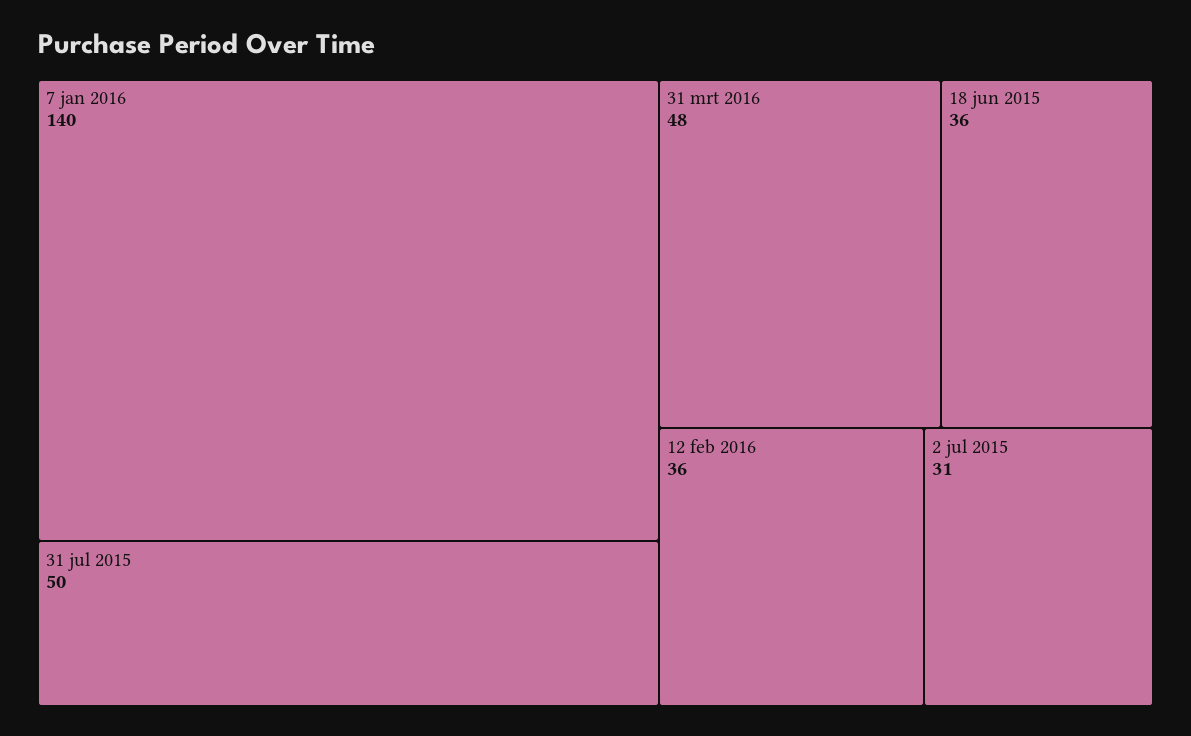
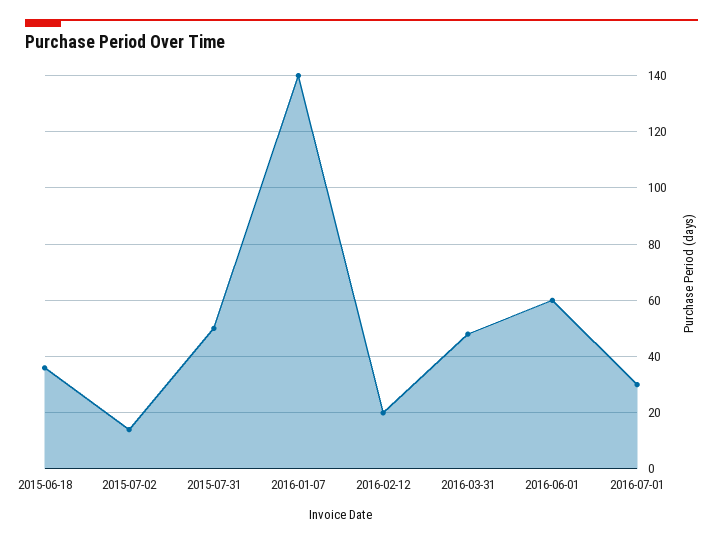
12 feb 2016: 36 -> 20
2 jul 2015: 31 -> 15
2016-06-01: none -> 60
2016-07-01: none -> 30

